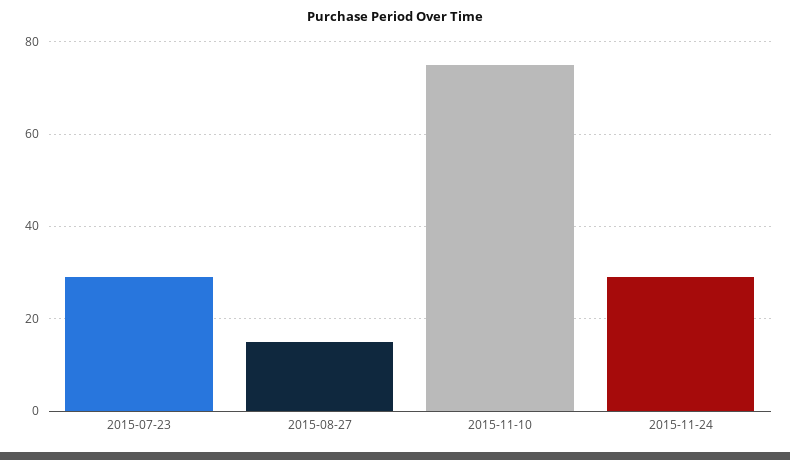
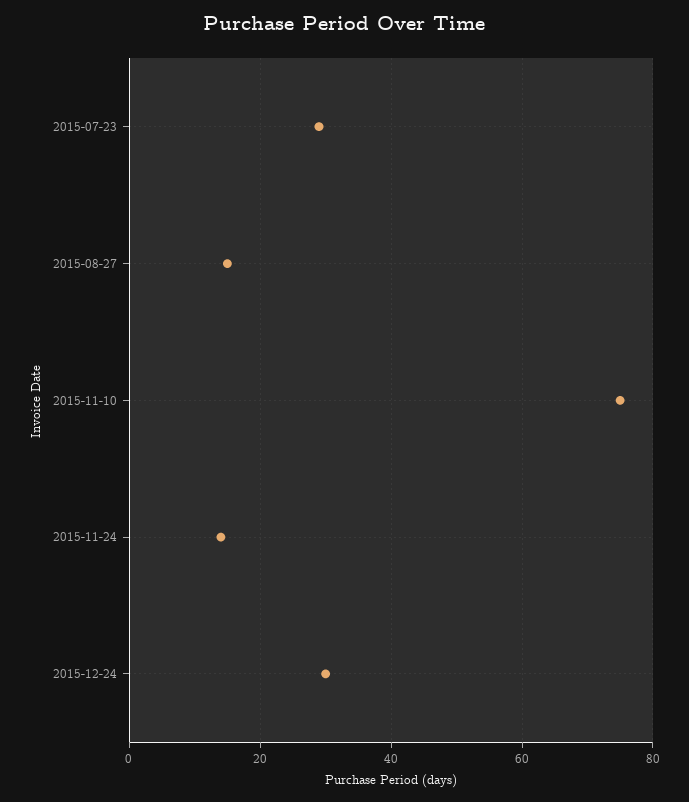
2015-11-24: 30 -> 15
2015-12-24: none -> 30

